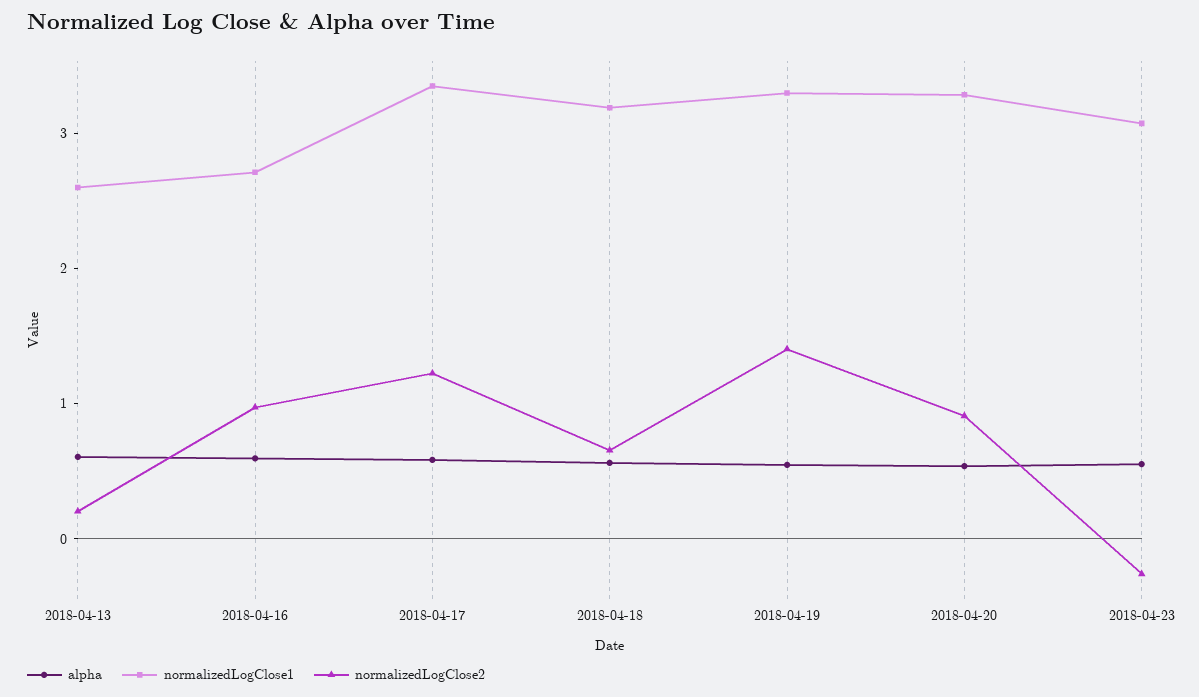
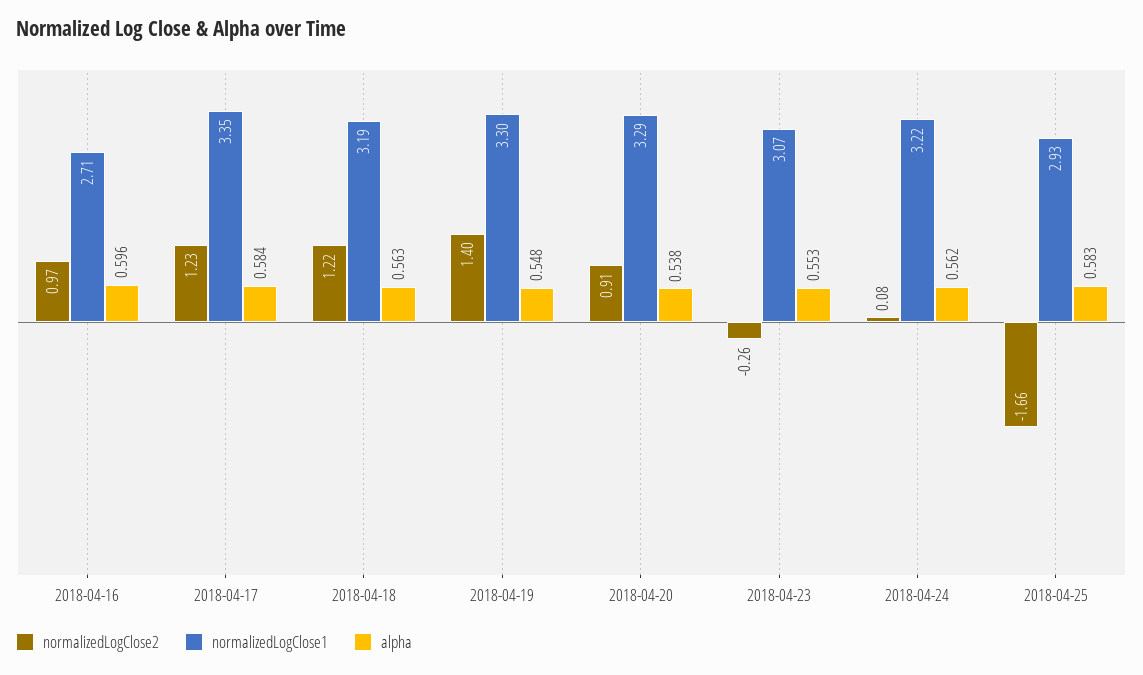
alpha, 2018-04-13: 0.6 -> none
normalizedLogClose1, 2018-04-13: 2.6 -> none
normalizedLogClose2, 2018-04-13: 0.2 -> none
normalizedLogClose2, 2018-04-18: 0.6 -> 1.22
normalizedLogClose2, 2018-04-24: none -> 0.08
normalizedLogClose1, 2018-04-24: none -> 3.22
alpha, 2018-04-24: none -> 0.562
normalizedLogClose2, 2018-04-25: none -> -1.66
normalizedLogClose1, 2018-04-25: none -> 2.93
alpha, 2018-04-25: none -> 0.583

